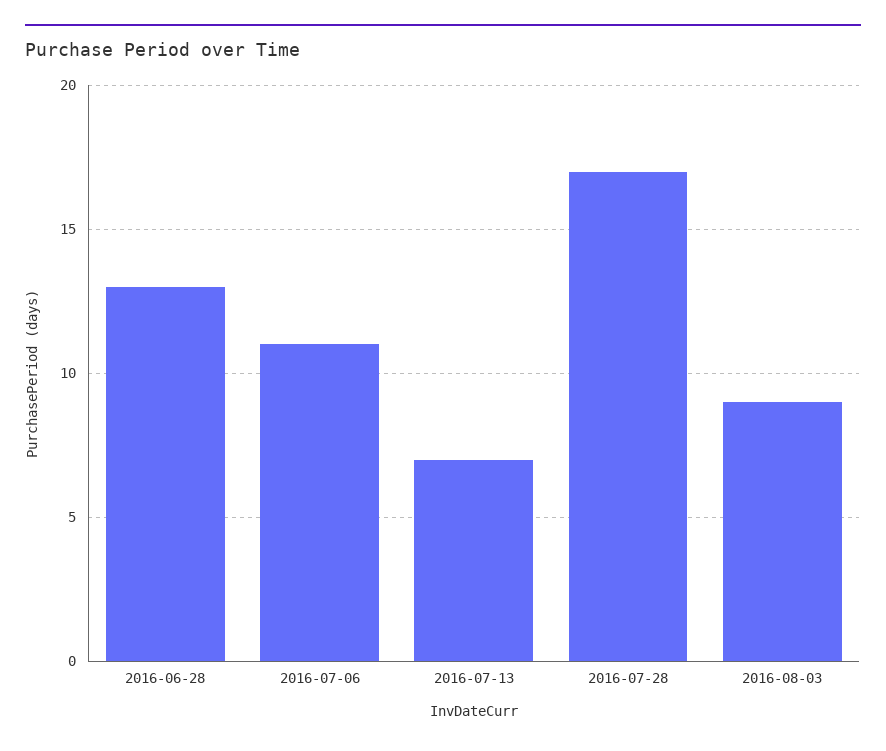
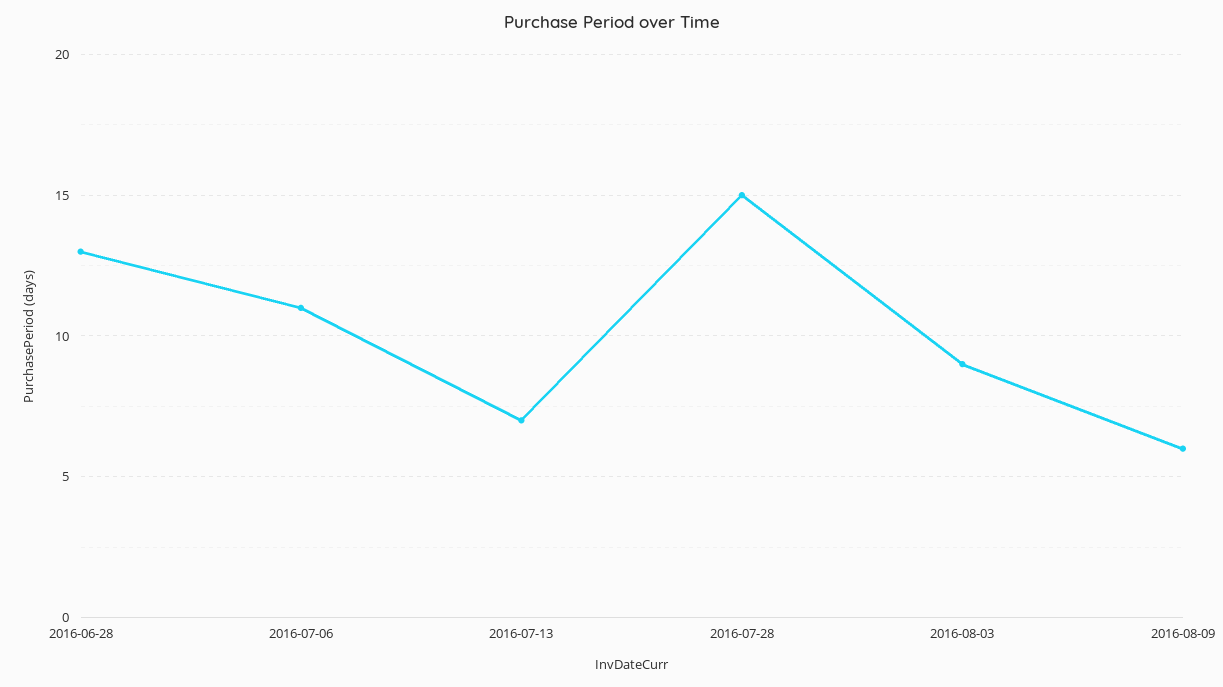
2016-07-28: 17 -> 15
2016-08-09: none -> 6

